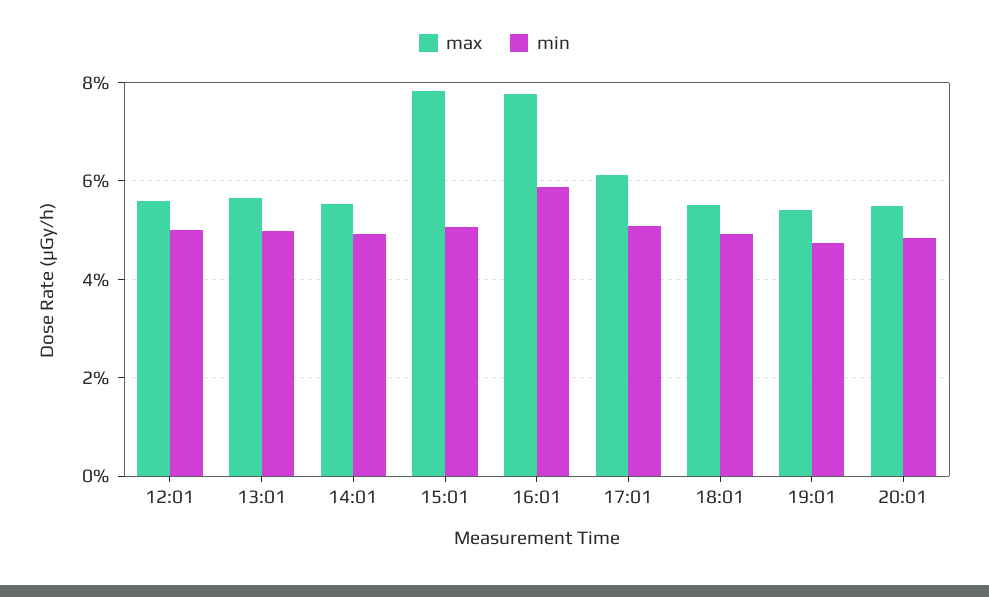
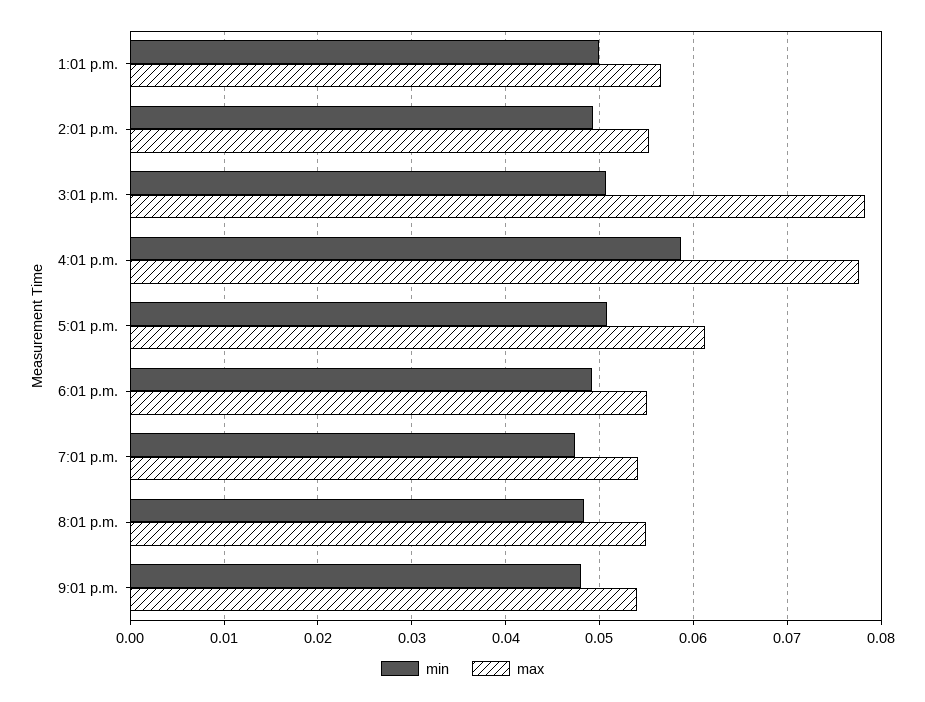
max, 12:01: 0.056 -> none
min, 12:01: 0.05 -> none
min, 9:01 p.m.: none -> 0.048
max, 9:01 p.m.: none -> 0.054

